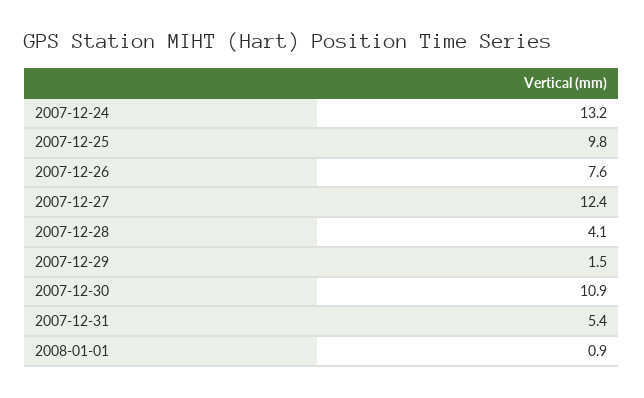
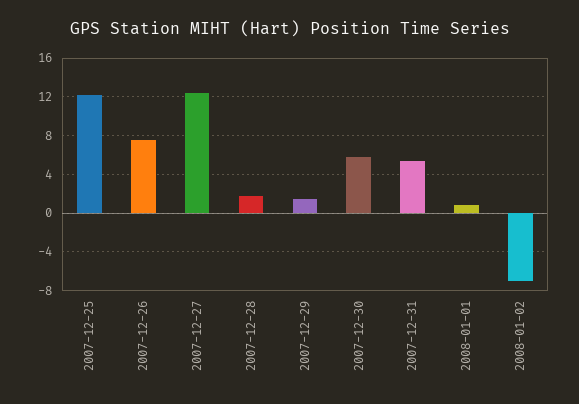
2007-12-24: 13.2 -> none
2007-12-25: 9.8 -> 12
2007-12-28: 4.1 -> 2
2007-12-30: 10.9 -> 6
2008-01-02: none -> -7

